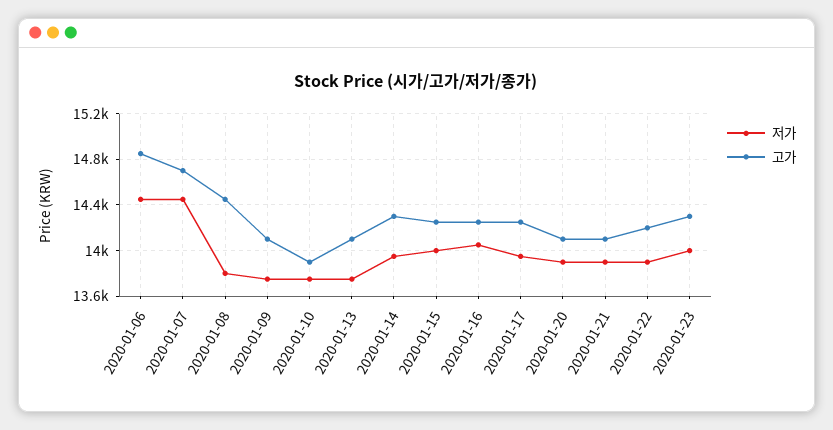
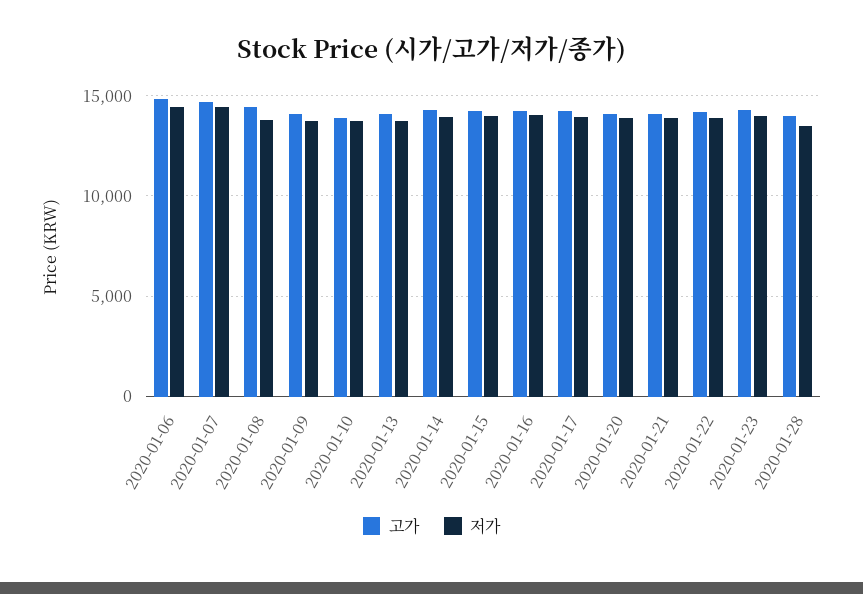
고가, 2020-01-28: none -> 14000
저가, 2020-01-28: none -> 13500

